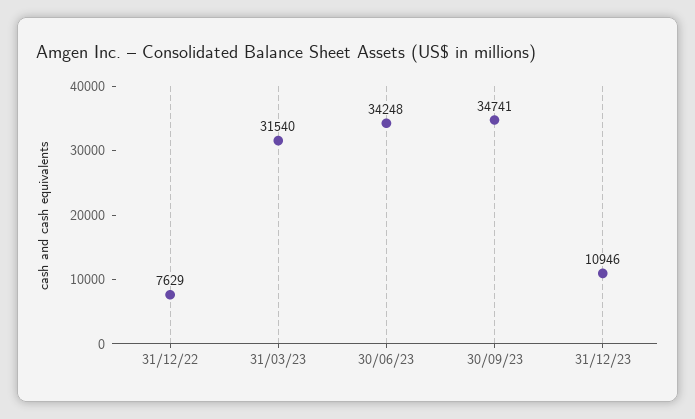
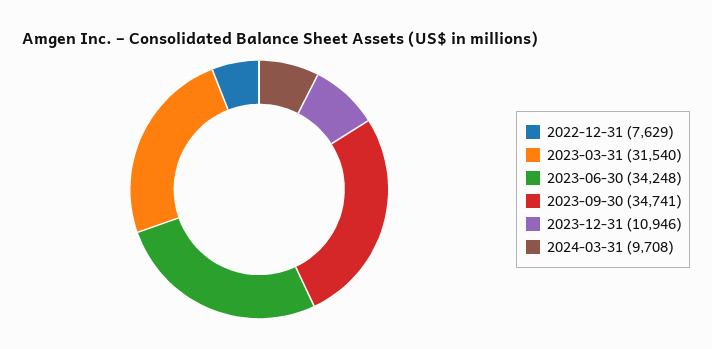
2024-03-31: none -> 9708

